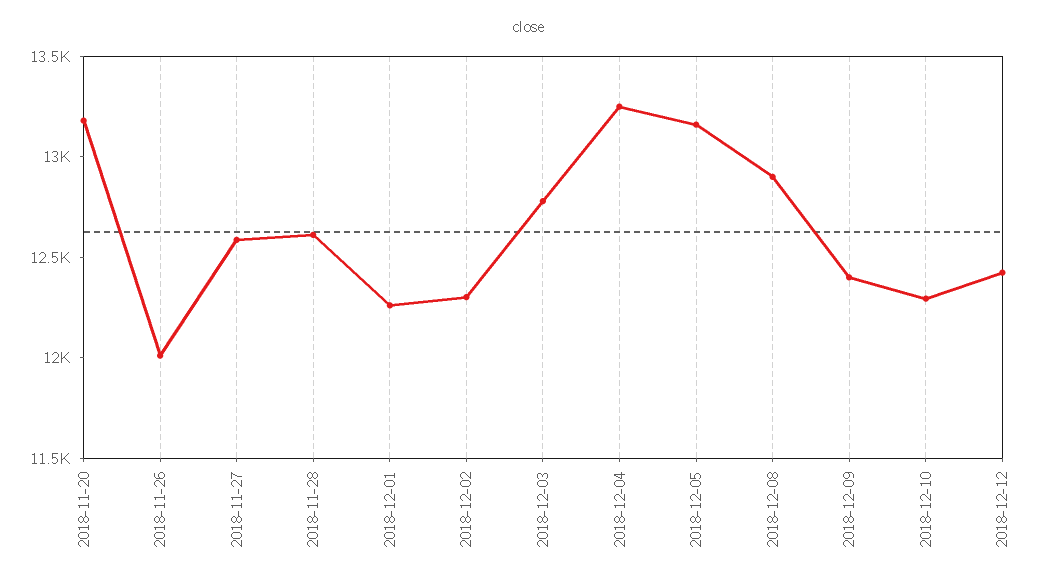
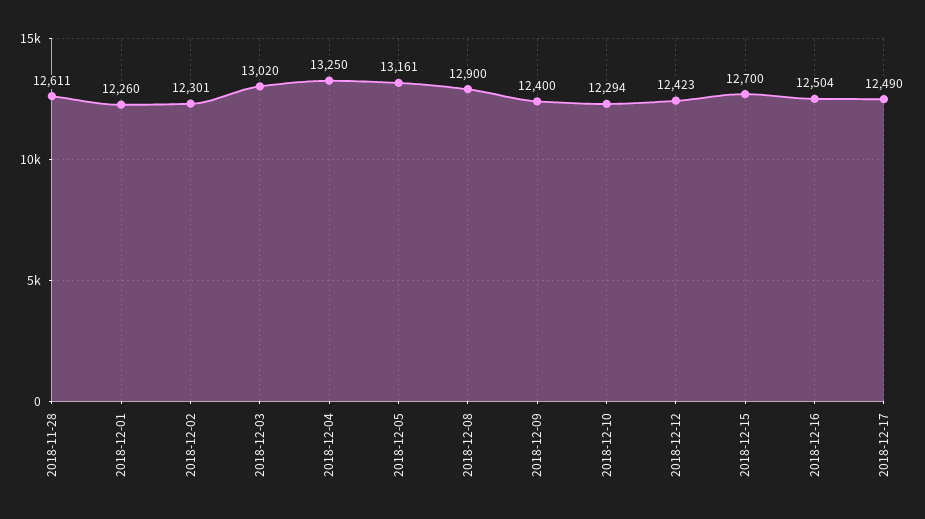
2018-11-20: 13200 -> none
2018-11-26: 12000 -> none
2018-11-27: 12600 -> none
2018-12-03: 12800 -> 13020
2018-12-15: none -> 12700
2018-12-16: none -> 12504
2018-12-17: none -> 12490

